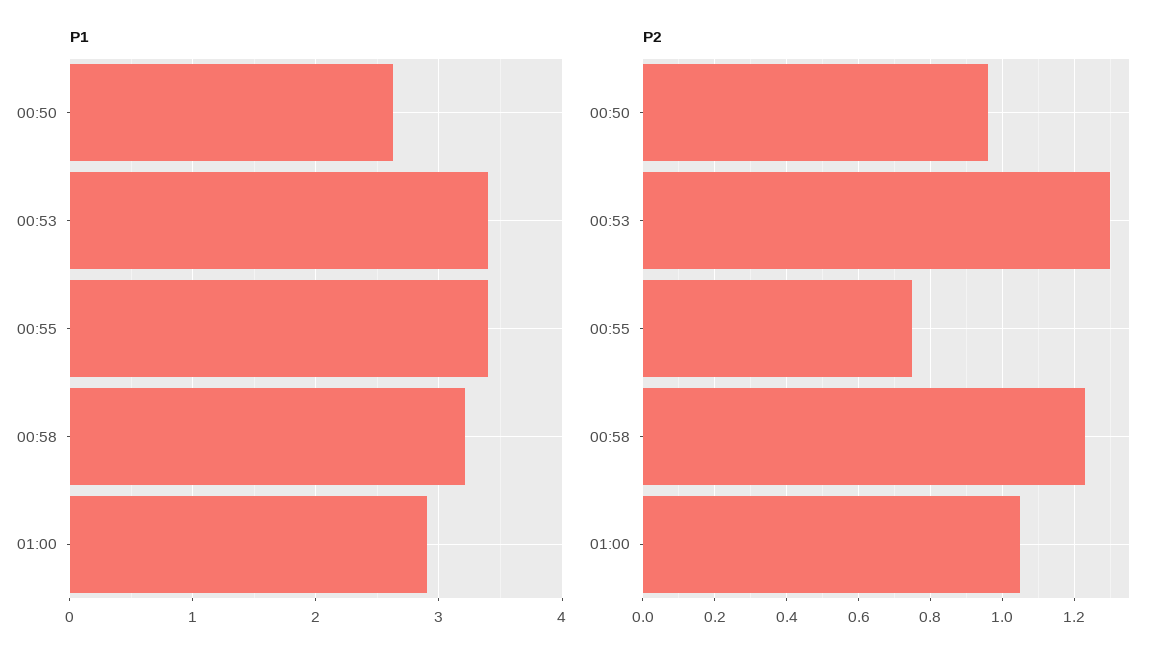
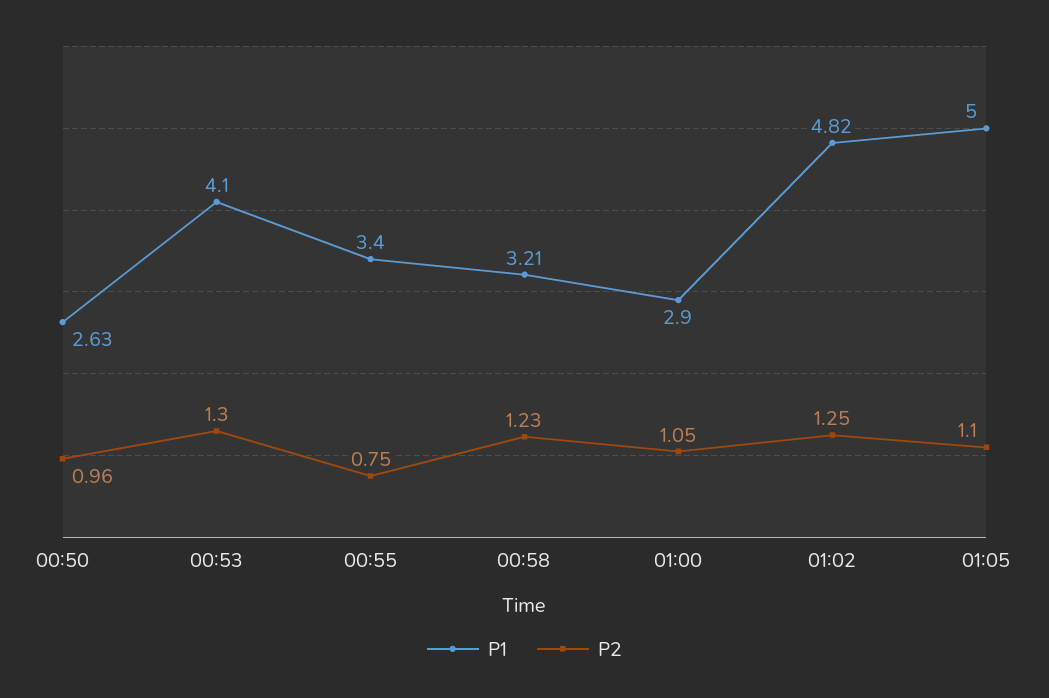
P1, 00:53: 3.4 -> 4.1
P1, 01:02: none -> 4.82
P2, 01:02: none -> 1.25
P1, 01:05: none -> 5
P2, 01:05: none -> 1.1

